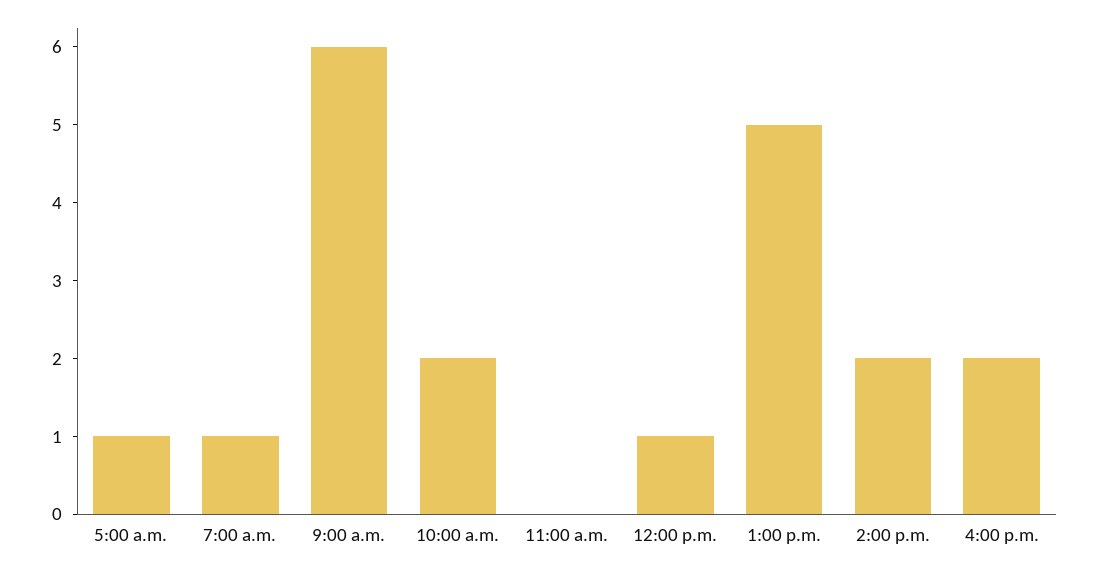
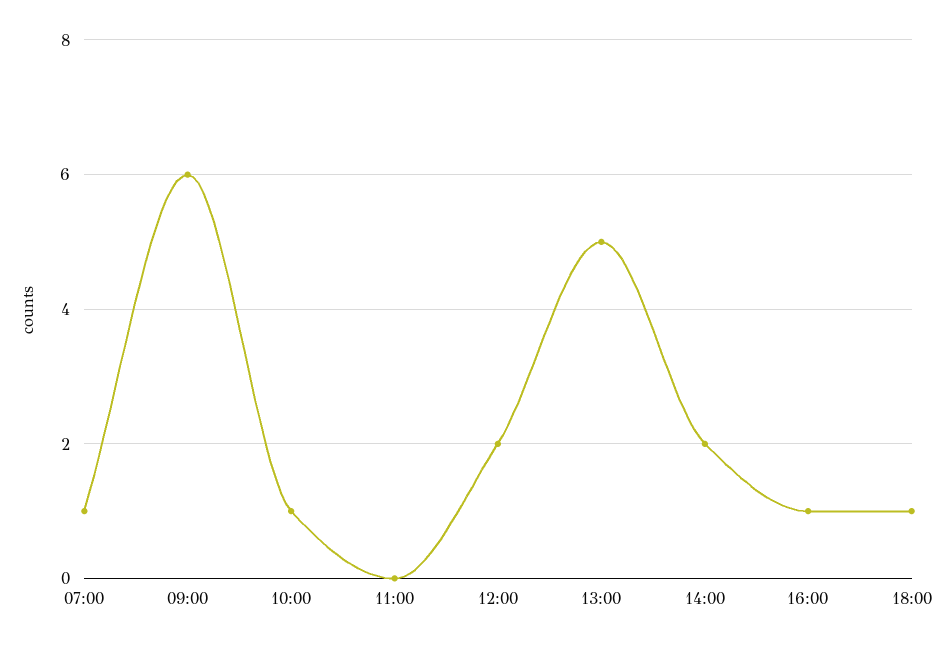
5:00 a.m.: 1 -> none
10:00 a.m.: 2 -> 1
12:00 p.m.: 1 -> 2
4:00 p.m.: 2 -> 1
18:00: none -> 1

